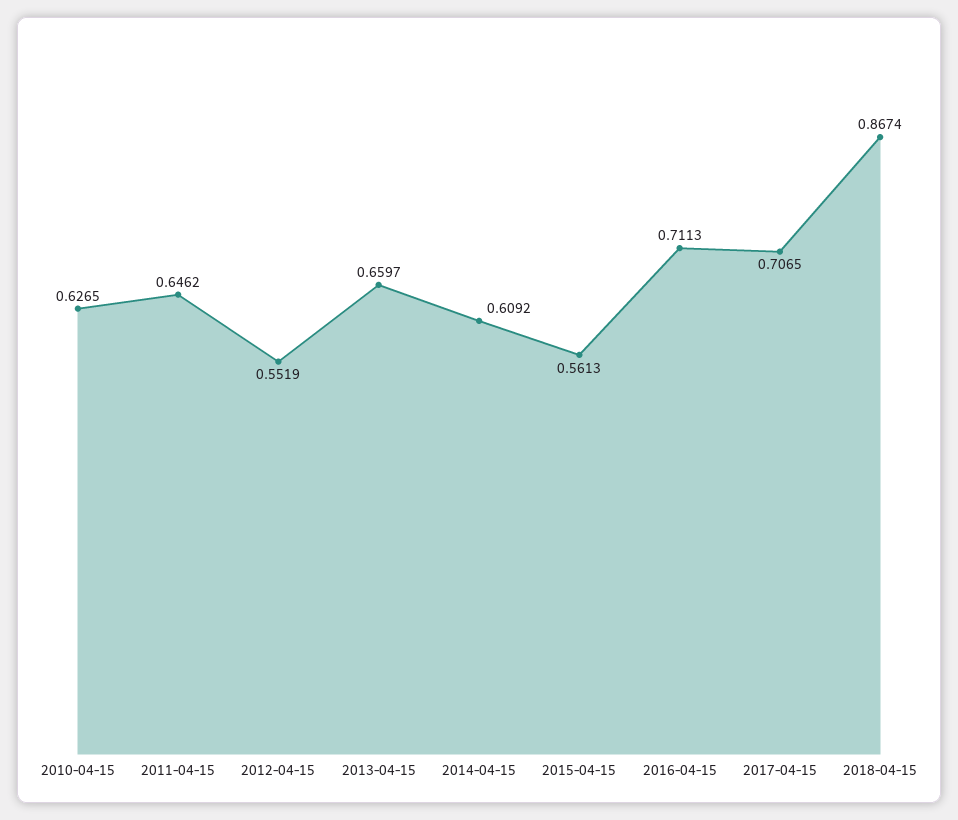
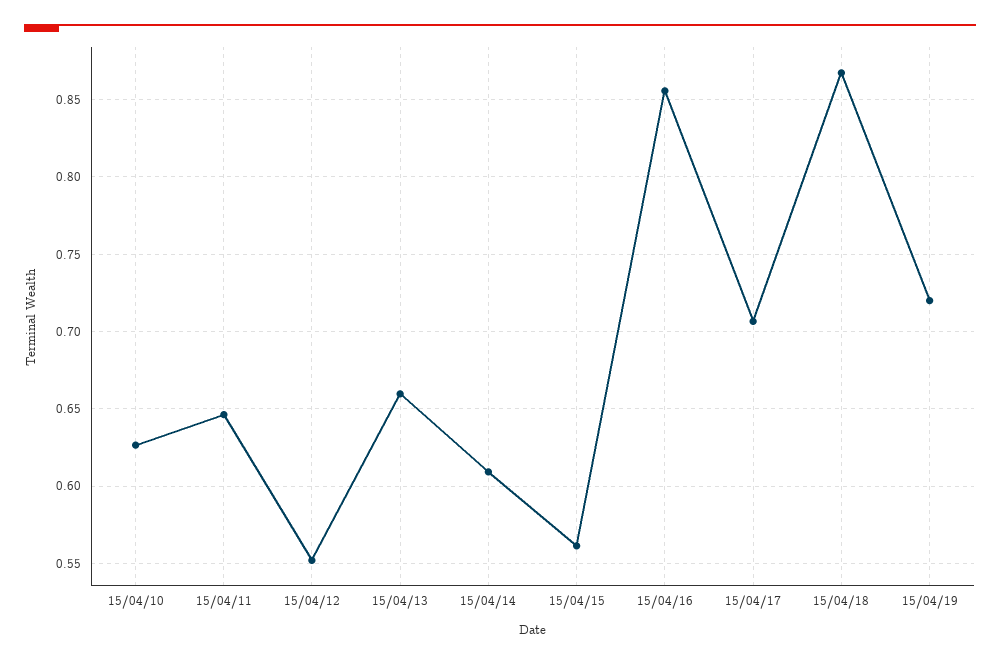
2016-04-15: 0.7113 -> 0.855
15/04/19: none -> 0.72

